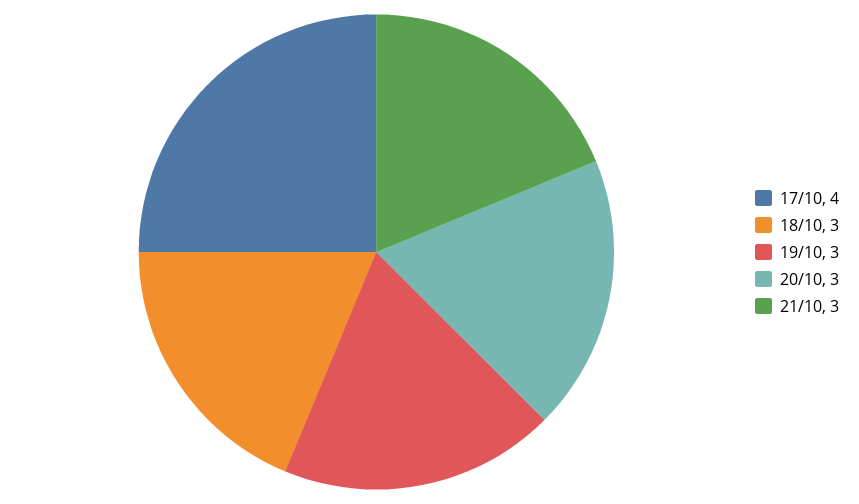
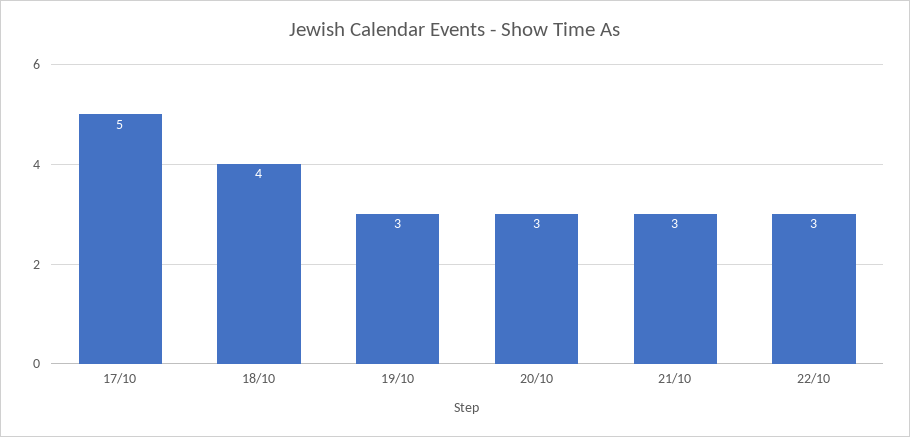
17/10: 4 -> 5
18/10: 3 -> 4
22/10: none -> 3

